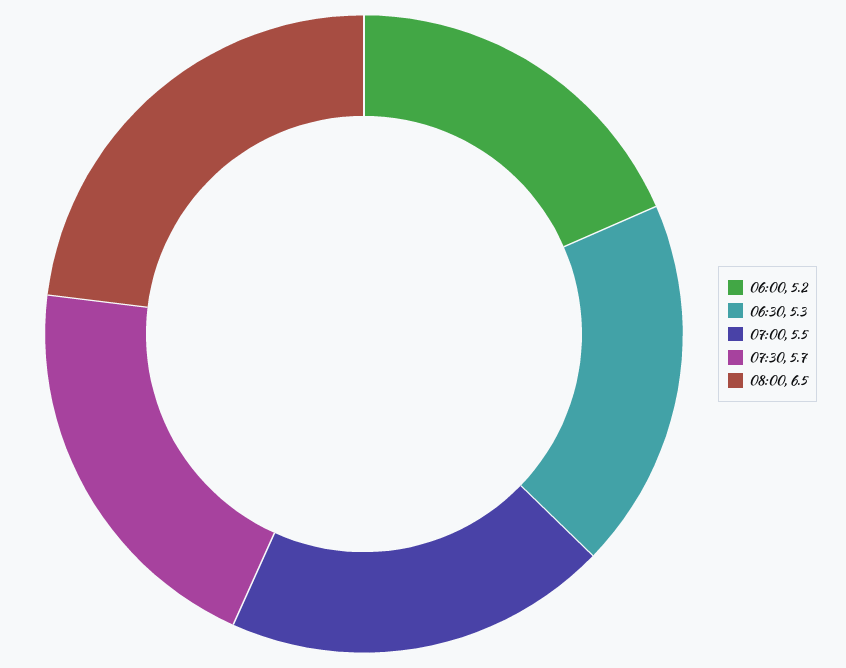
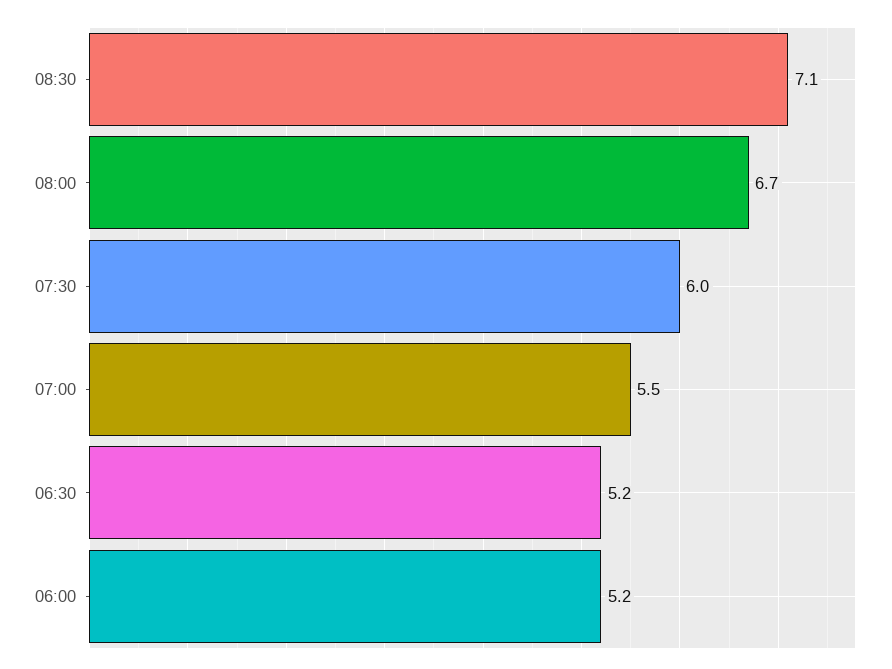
06:30: 5.3 -> 5.2
07:30: 5.7 -> 6
08:00: 6.5 -> 6.7
08:30: none -> 7.1

